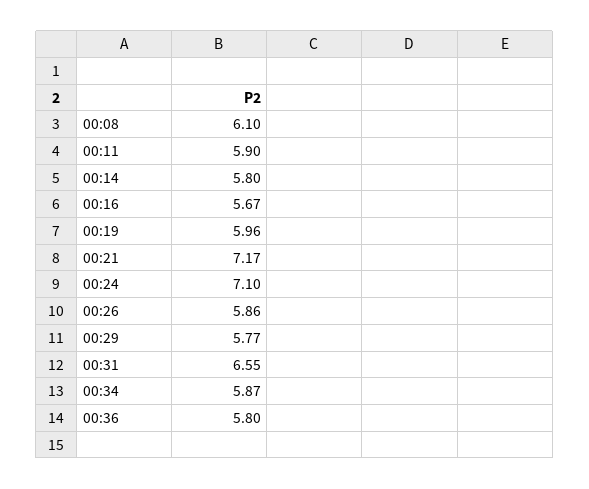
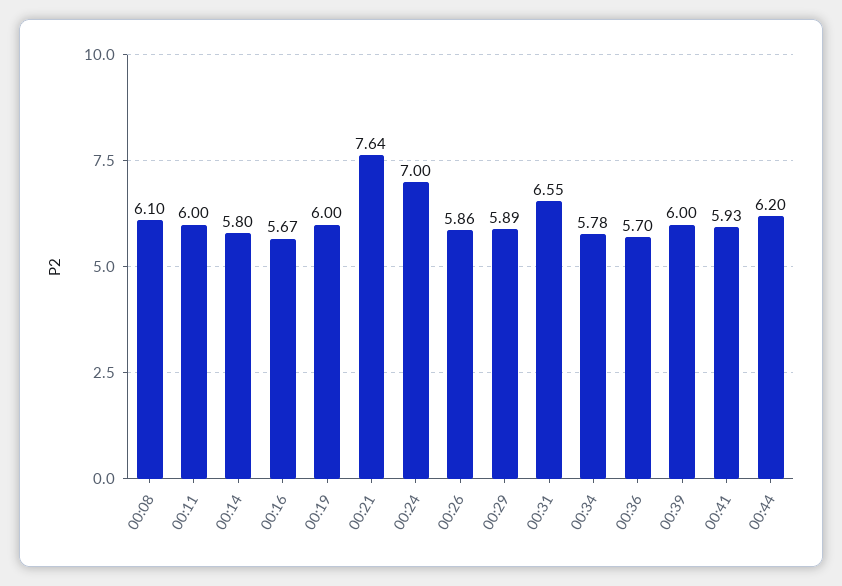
00:11: 5.9 -> 6
00:19: 5.96 -> 6
00:21: 7.17 -> 7.64
00:24: 7.1 -> 7
00:29: 5.77 -> 5.89
00:34: 5.87 -> 5.78
00:36: 5.8 -> 5.7
00:39: none -> 6
00:41: none -> 5.93
00:44: none -> 6.2

